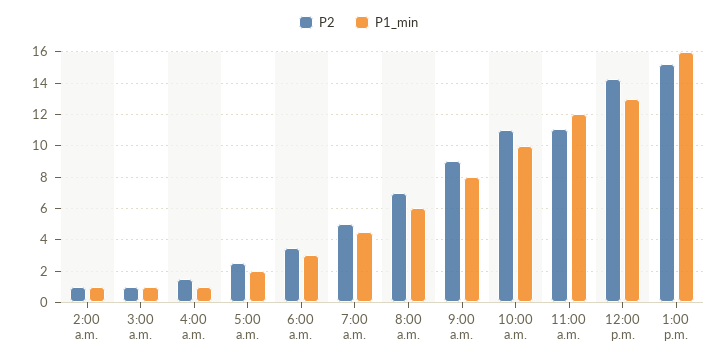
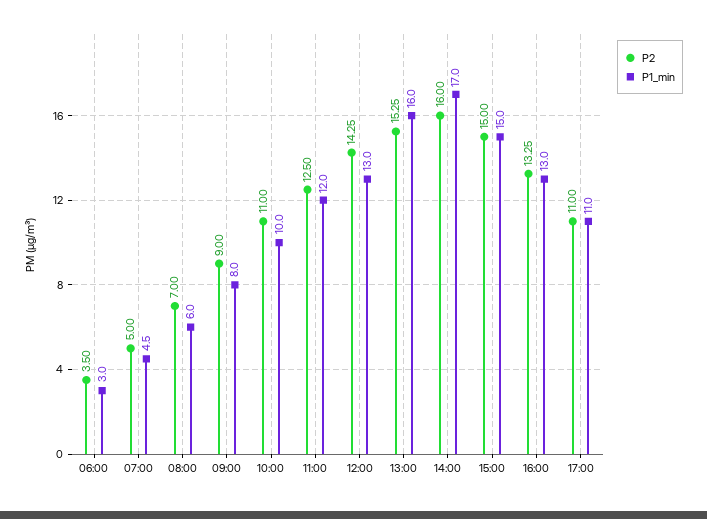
P2, 2:00 a.m.: 1 -> none
P1_min, 2:00 a.m.: 1 -> none
P2, 3:00 a.m.: 1 -> none
P1_min, 3:00 a.m.: 1 -> none
P2, 4:00 a.m.: 1.5 -> none
P1_min, 4:00 a.m.: 1 -> none
P2, 5:00 a.m.: 2.5 -> none
P1_min, 5:00 a.m.: 2 -> none
P2, 11:00 a.m.: 11 -> 12.5
P2, 14:00: none -> 16
P1_min, 14:00: none -> 17
P2, 15:00: none -> 15
P1_min, 15:00: none -> 15
P2, 16:00: none -> 13.25
P1_min, 16:00: none -> 13
P2, 17:00: none -> 11
P1_min, 17:00: none -> 11

